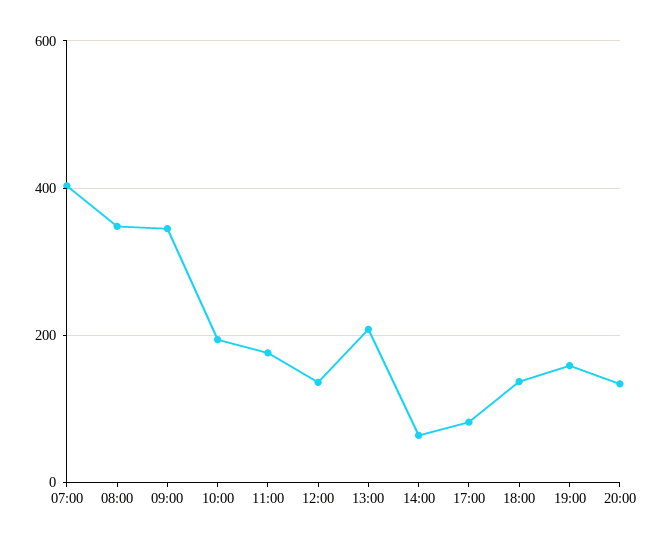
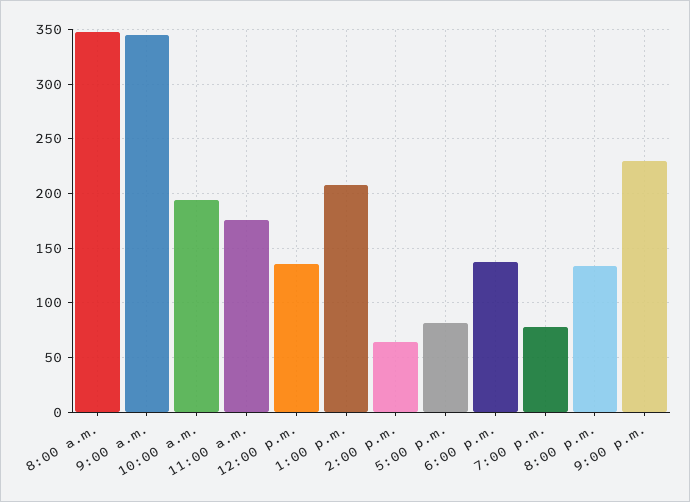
07:00: 400 -> none
19:00: 160 -> 80
9:00 p.m.: none -> 230

